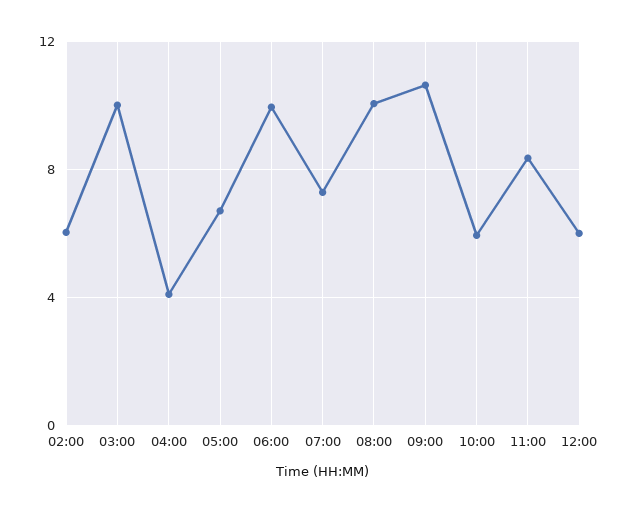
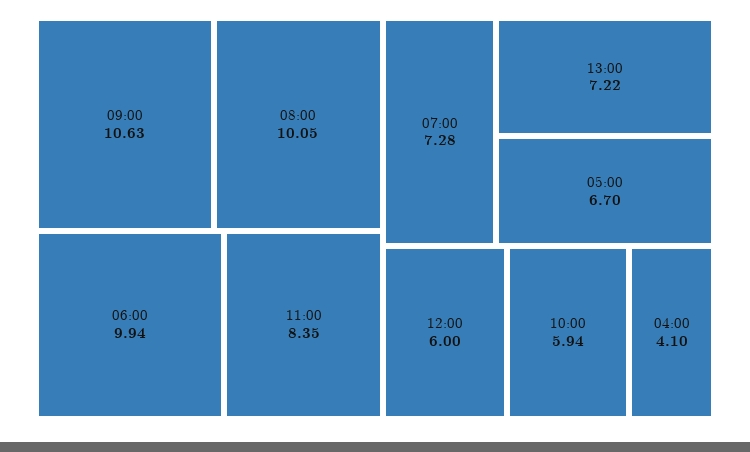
02:00: 6 -> none
03:00: 10 -> none
13:00: none -> 7.22

